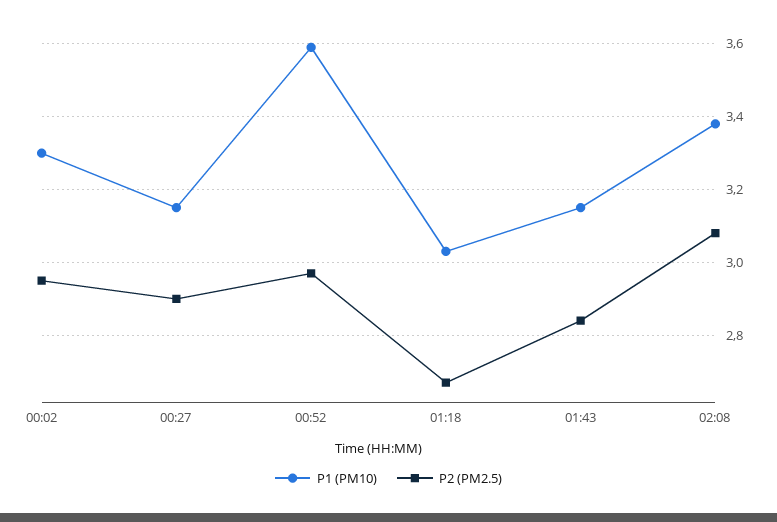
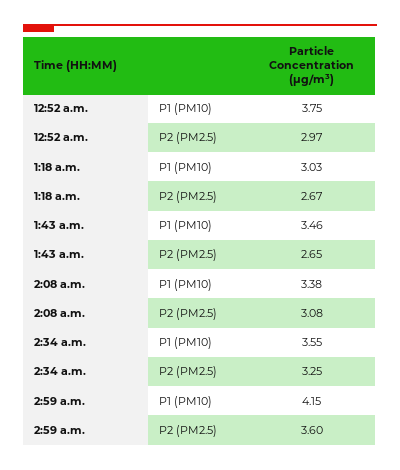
P1 (PM10), 00:02: 3.3 -> none
P2 (PM2.5), 00:02: 2.95 -> none
P1 (PM10), 00:27: 3.15 -> none
P2 (PM2.5), 00:27: 2.9 -> none
P1 (PM10), 00:52: 3.6 -> 3.75
P1 (PM10), 01:43: 3.15 -> 3.46
P2 (PM2.5), 01:43: 2.85 -> 2.65
P1 (PM10), 2:34 a.m.: none -> 3.55
P2 (PM2.5), 2:34 a.m.: none -> 3.25
P1 (PM10), 2:59 a.m.: none -> 4.15
P2 (PM2.5), 2:59 a.m.: none -> 3.6

